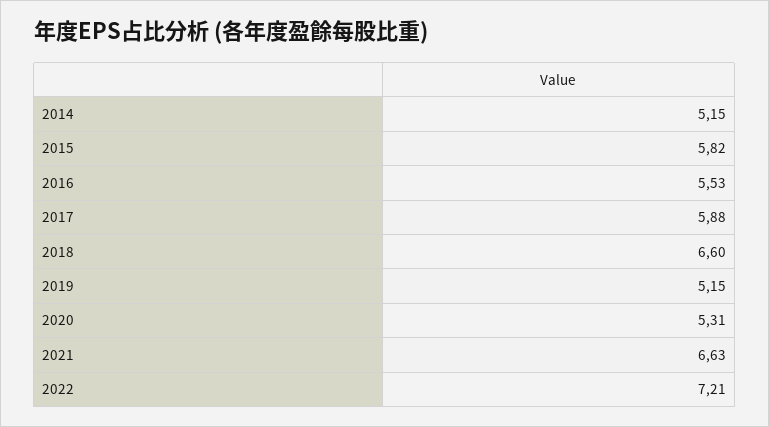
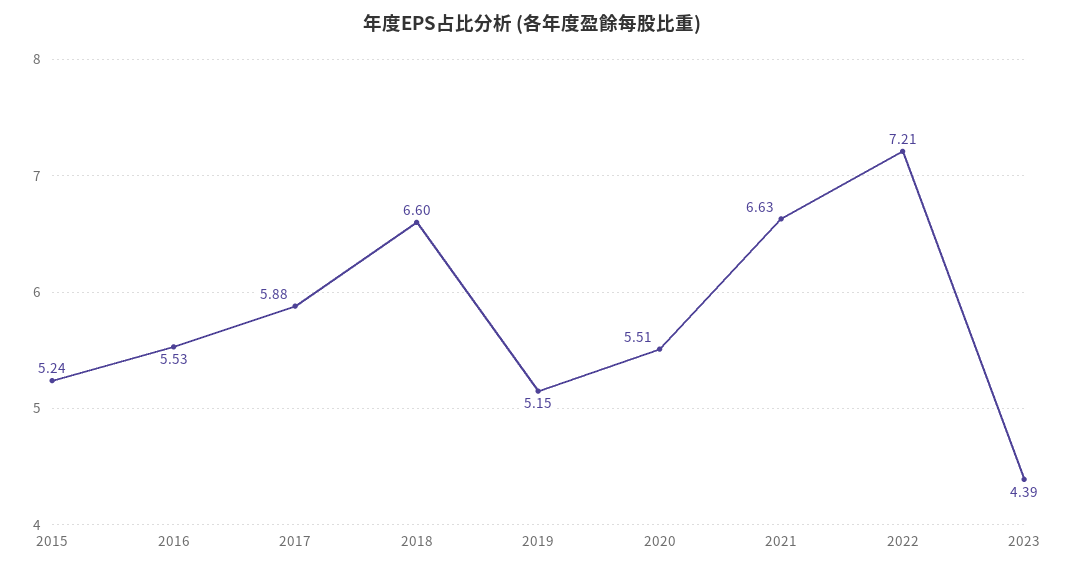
2014: 5.15 -> none
2015: 5.82 -> 5.24
2020: 5.31 -> 5.51
2023: none -> 4.39

